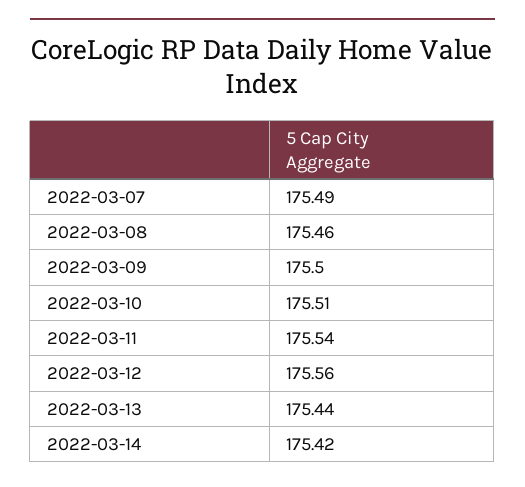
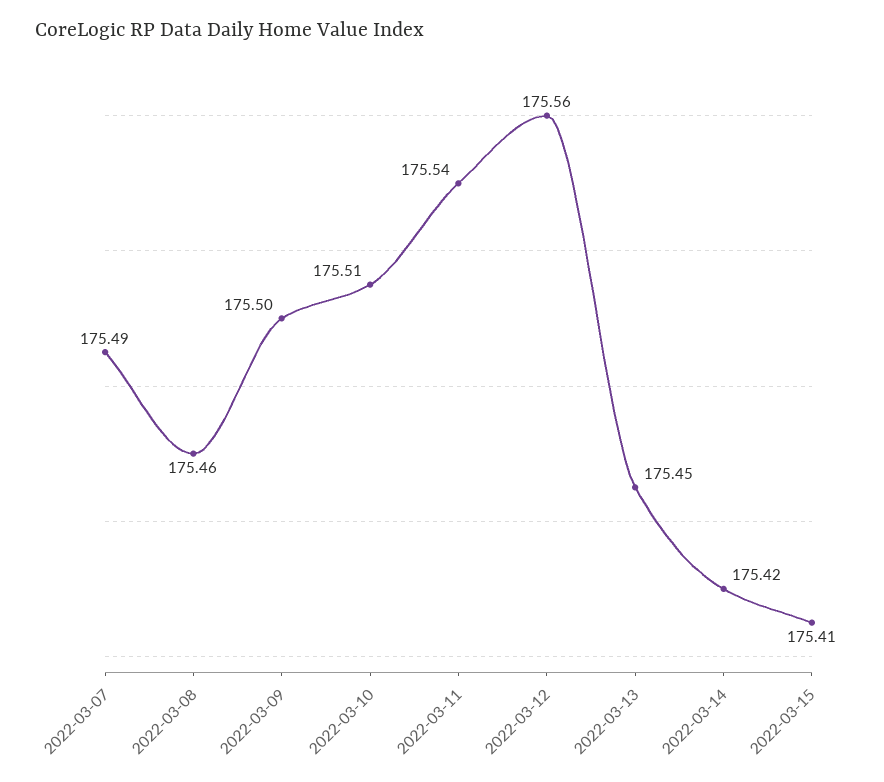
2022-03-13: 175.44 -> 175.45
2022-03-15: none -> 175.41

